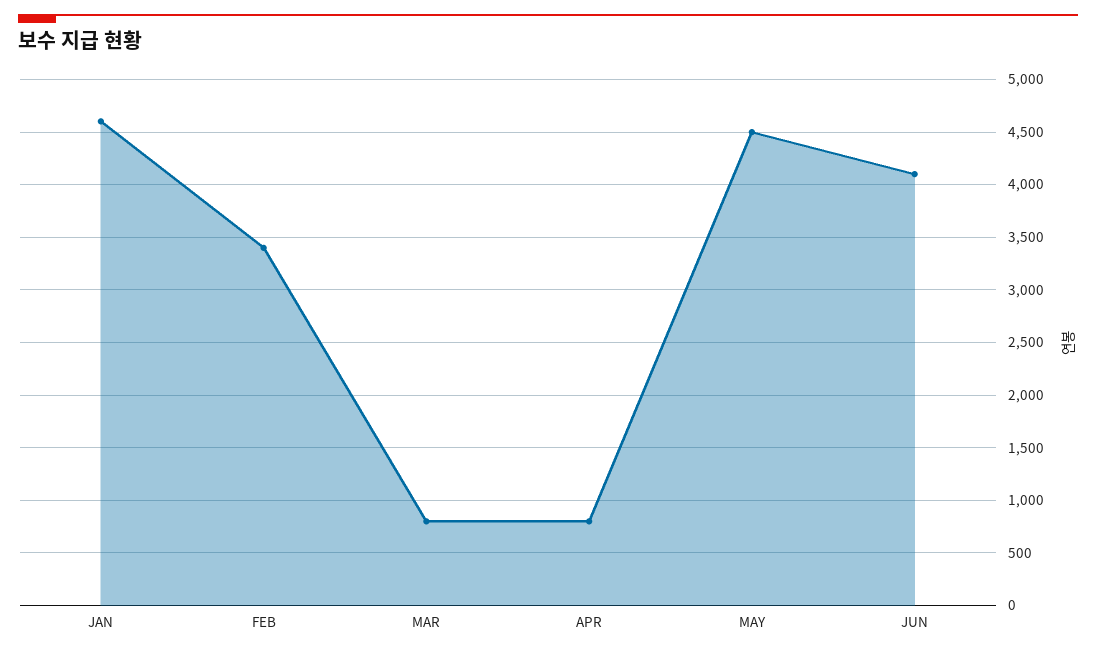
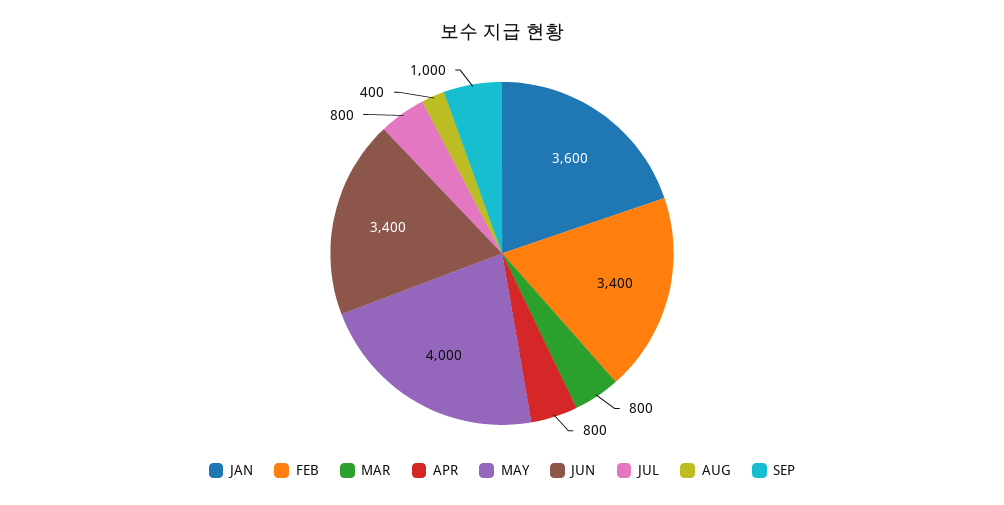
JAN: 4600 -> 3600
MAY: 4500 -> 4000
JUN: 4100 -> 3400
JUL: none -> 800
AUG: none -> 400
SEP: none -> 1000

